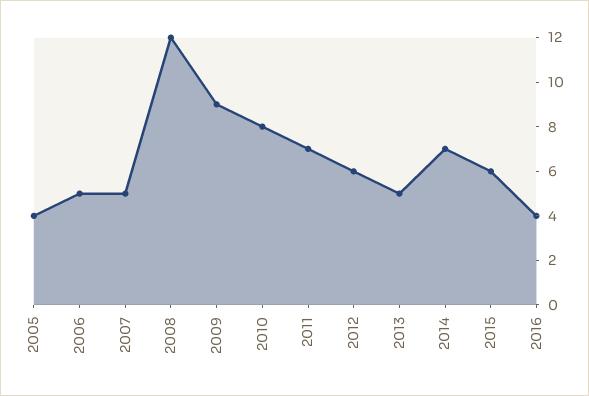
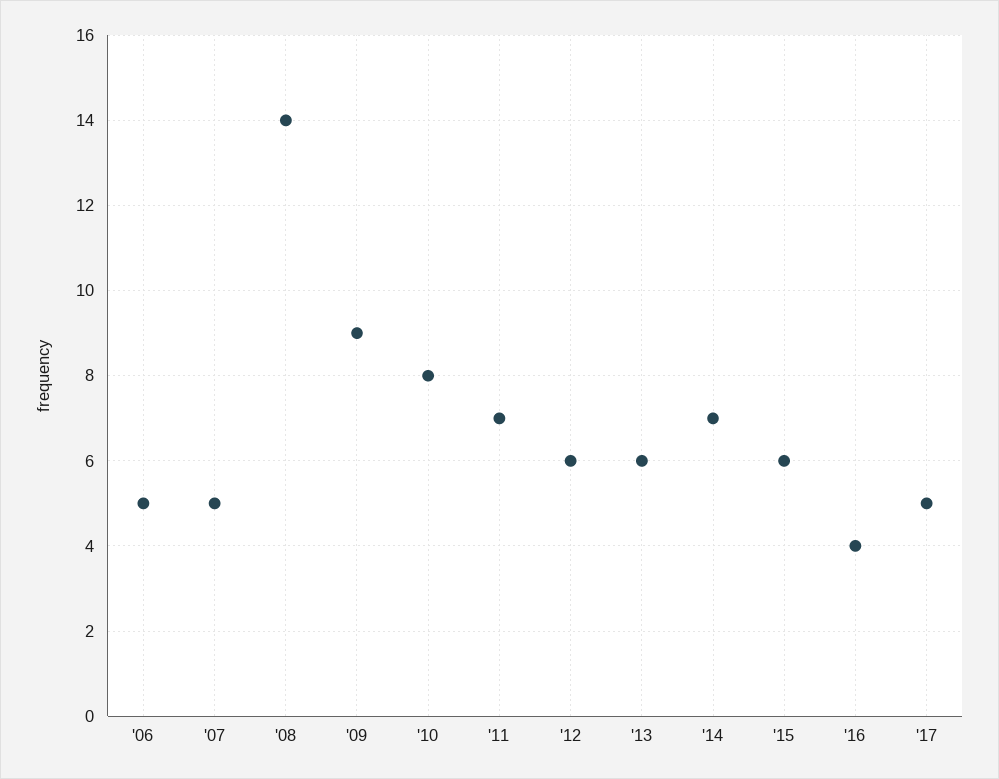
2005: 4 -> none
2008: 12 -> 14
2013: 5 -> 6
'17: none -> 5

